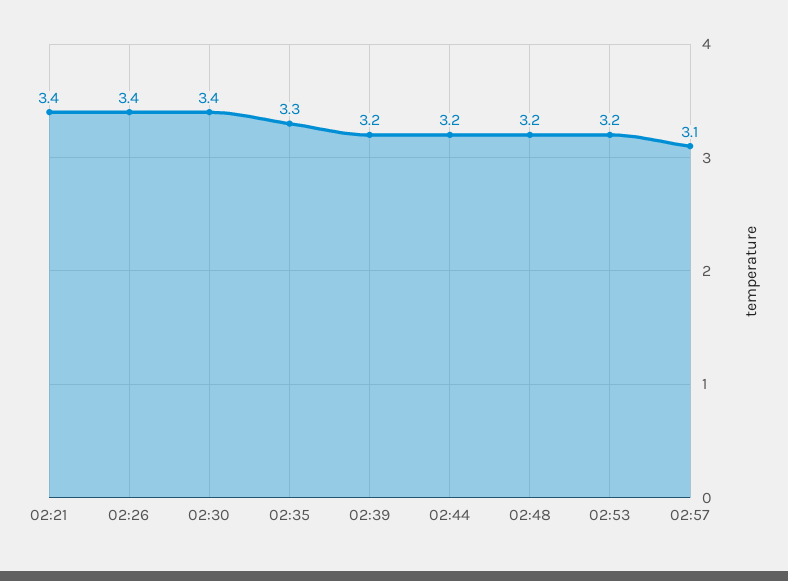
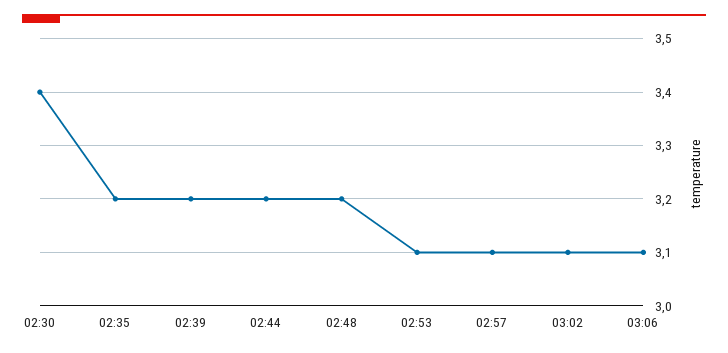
02:21: 3.4 -> none
02:26: 3.4 -> none
02:35: 3.3 -> 3.2
02:53: 3.2 -> 3.1
03:02: none -> 3.1
03:06: none -> 3.1

